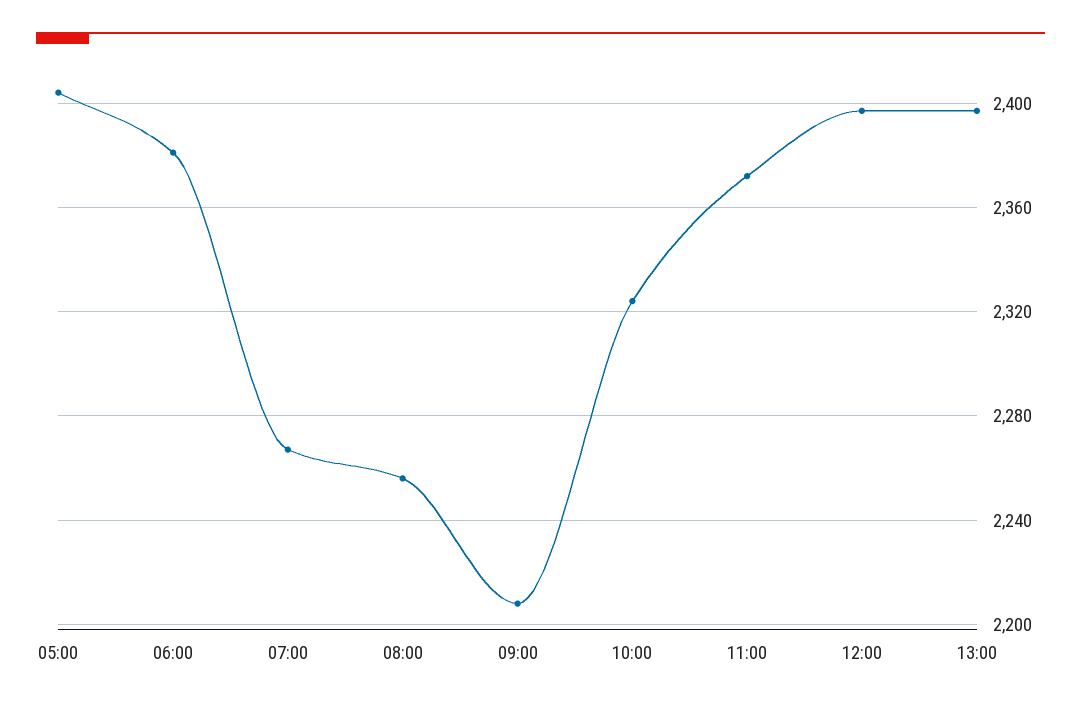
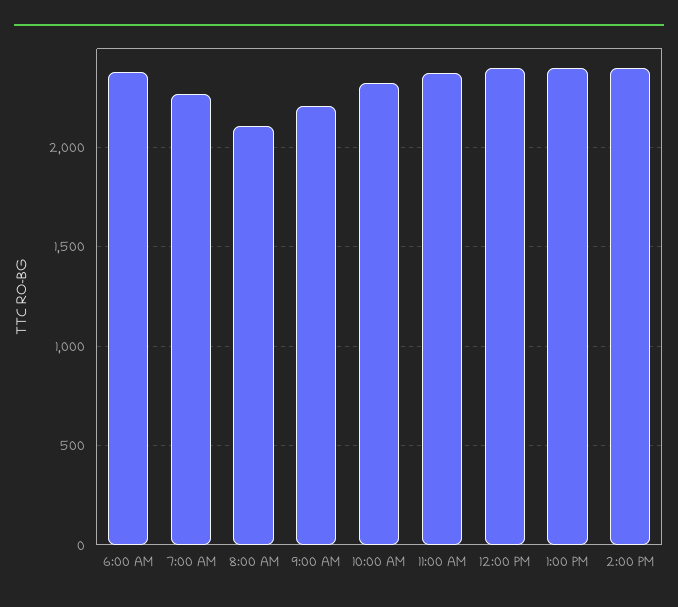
05:00: 2405 -> none
08:00: 2255 -> 2100
2:00 PM: none -> 2400

